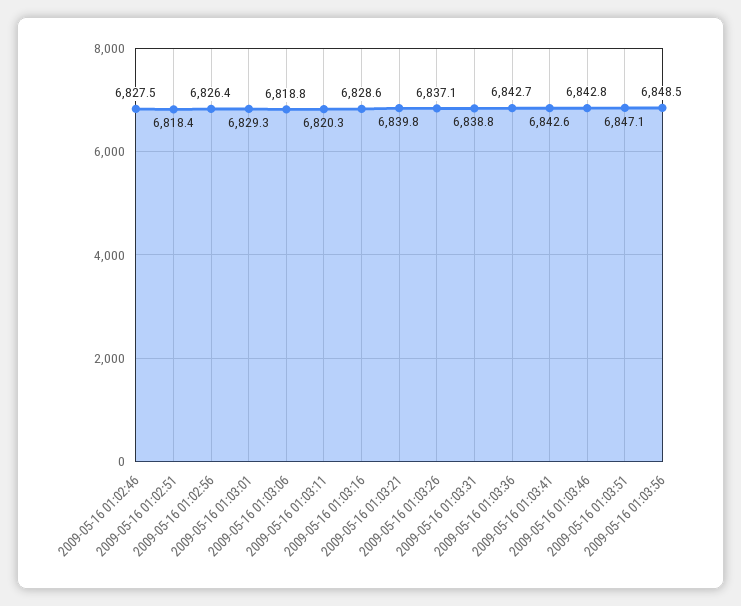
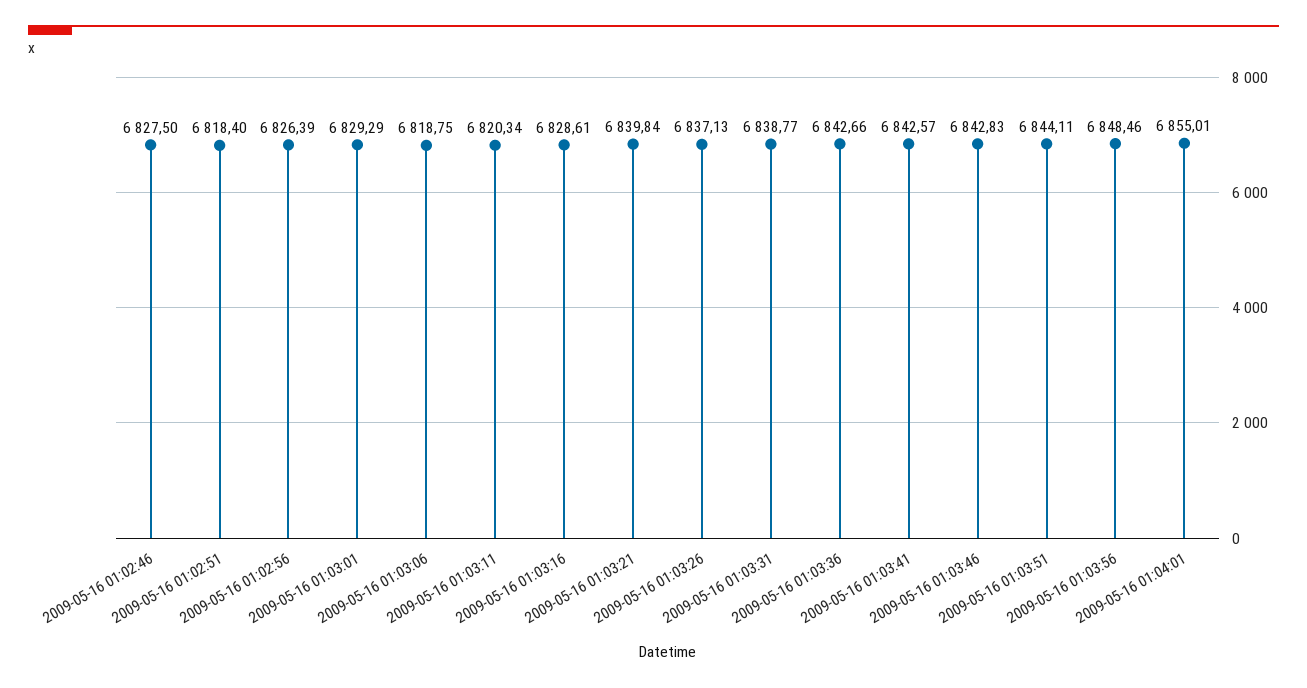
2009-05-16 01:03:51: 6847.1 -> 6844.11
2009-05-16 01:04:01: none -> 6855.01

